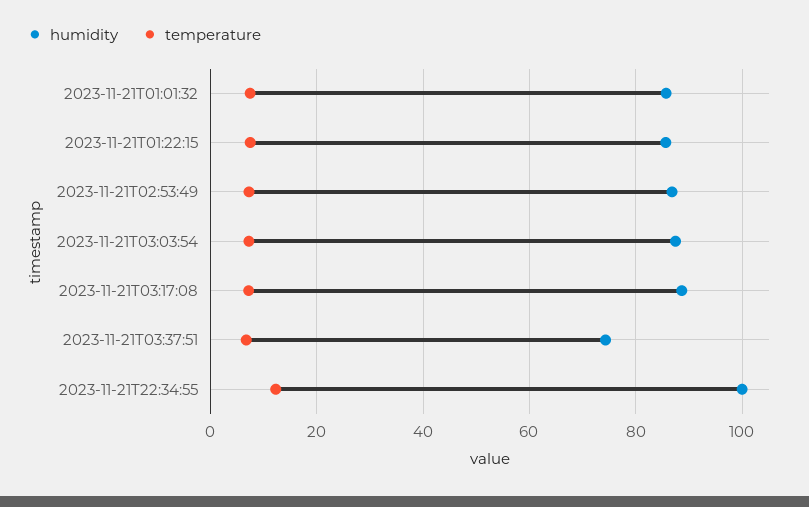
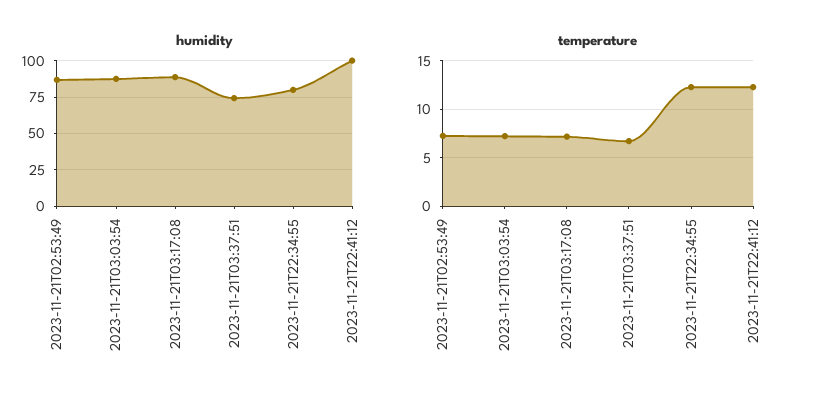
humidity, 2023-11-21T01:01:32: 86 -> none
temperature, 2023-11-21T01:01:32: 8 -> none
humidity, 2023-11-21T01:22:15: 86 -> none
temperature, 2023-11-21T01:22:15: 8 -> none
humidity, 2023-11-21T22:34:55: 100 -> 80
humidity, 2023-11-21T22:41:12: none -> 100
temperature, 2023-11-21T22:41:12: none -> 12

